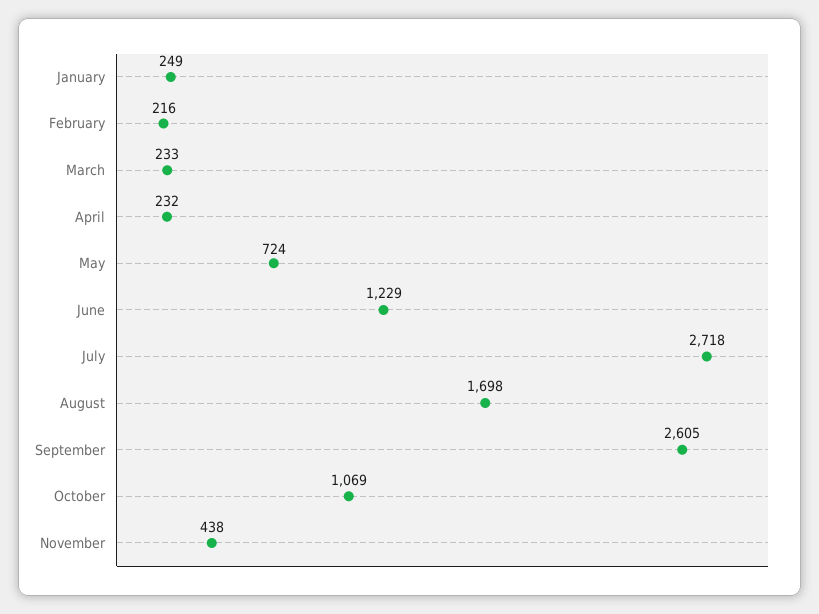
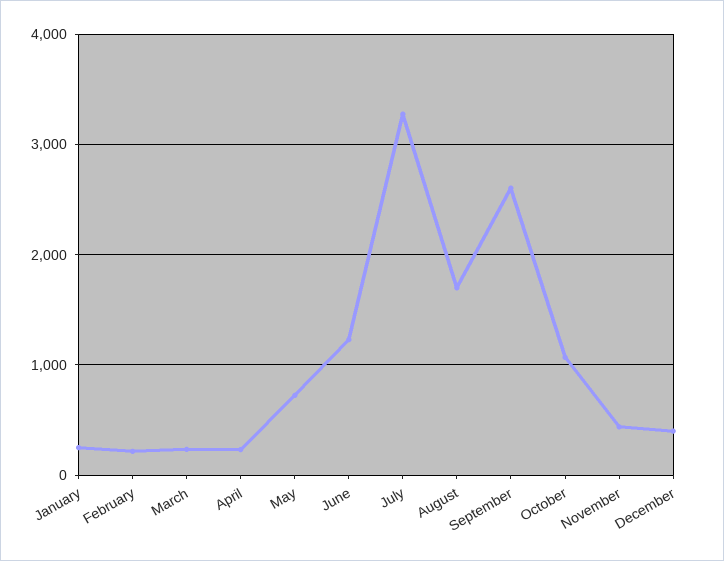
July: 2718 -> 3300
December: none -> 400

